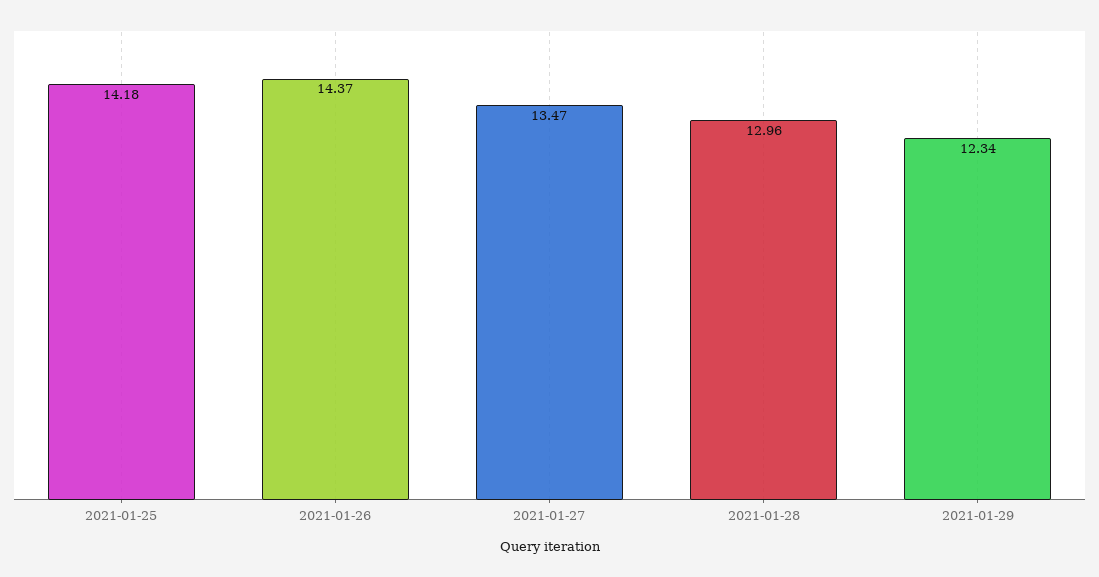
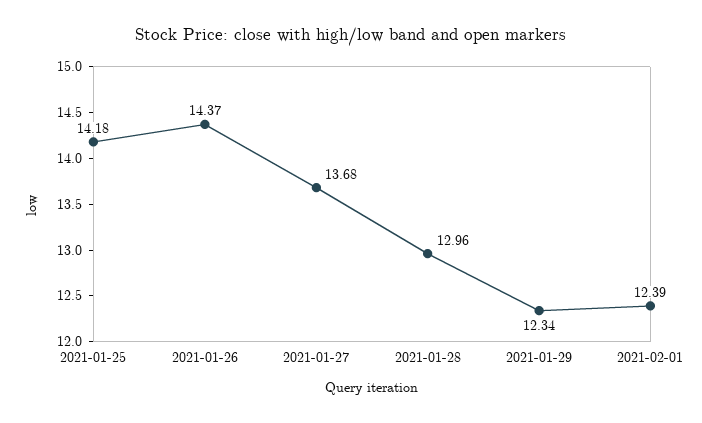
2021-01-27: 13.47 -> 13.68
2021-02-01: none -> 12.39

